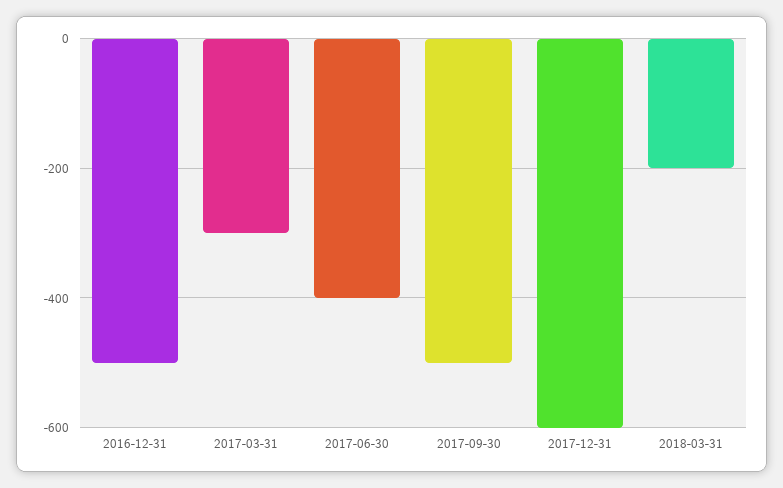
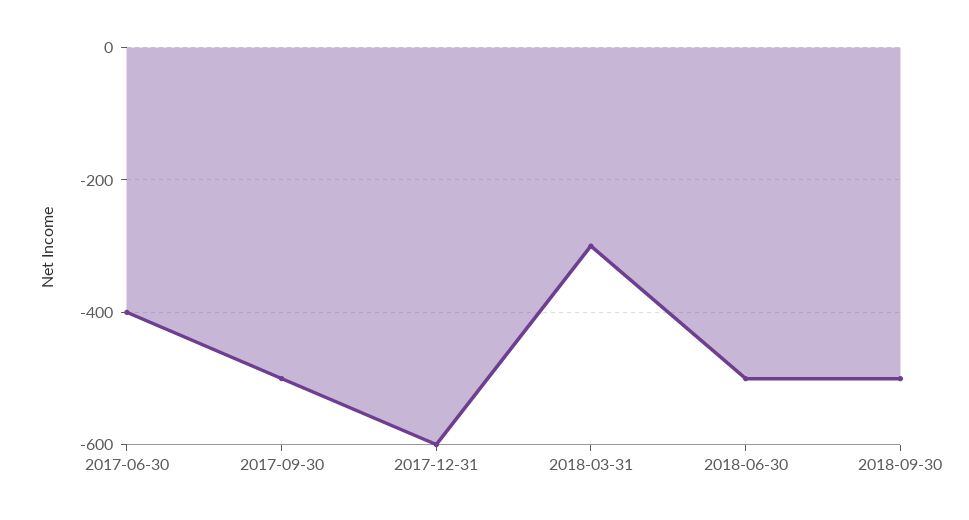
2016-12-31: -500 -> none
2017-03-31: -300 -> none
2018-03-31: -200 -> -300
2018-06-30: none -> -500
2018-09-30: none -> -500

